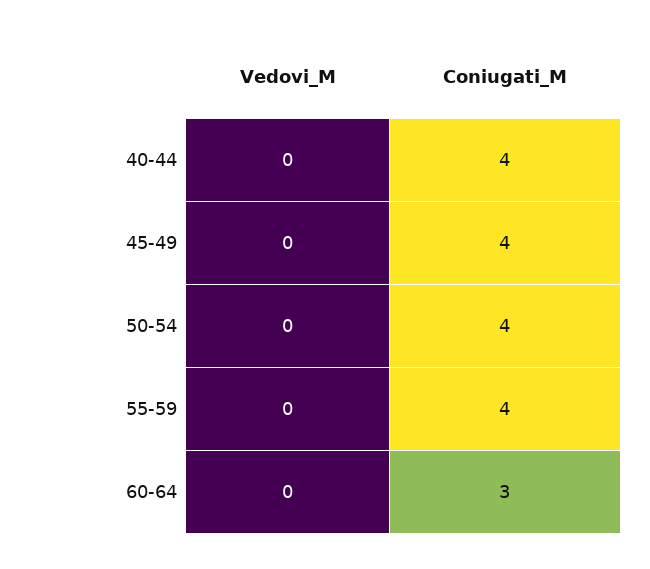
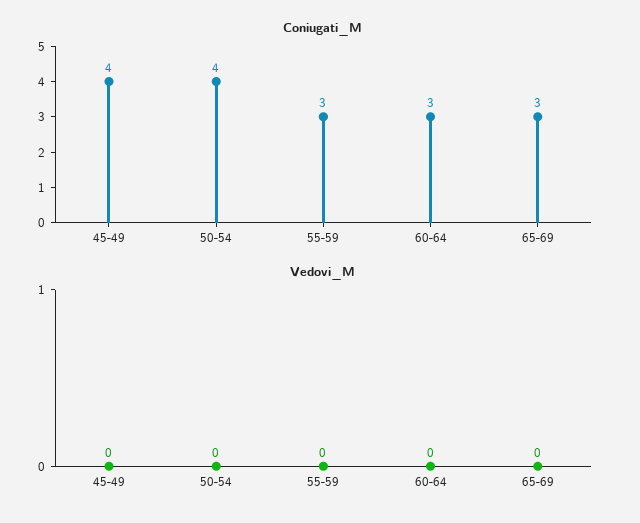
Vedovi_M, 40-44: 0 -> none
Coniugati_M, 40-44: 4 -> none
Coniugati_M, 55-59: 4 -> 3
Coniugati_M, 65-69: none -> 3
Vedovi_M, 65-69: none -> 0

